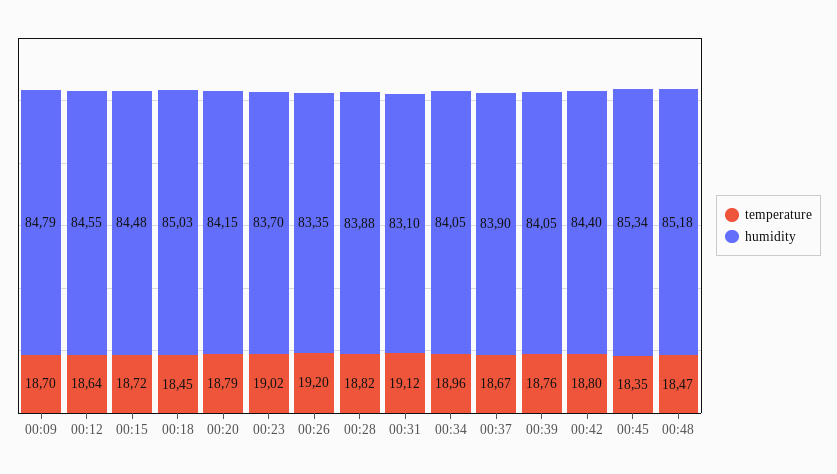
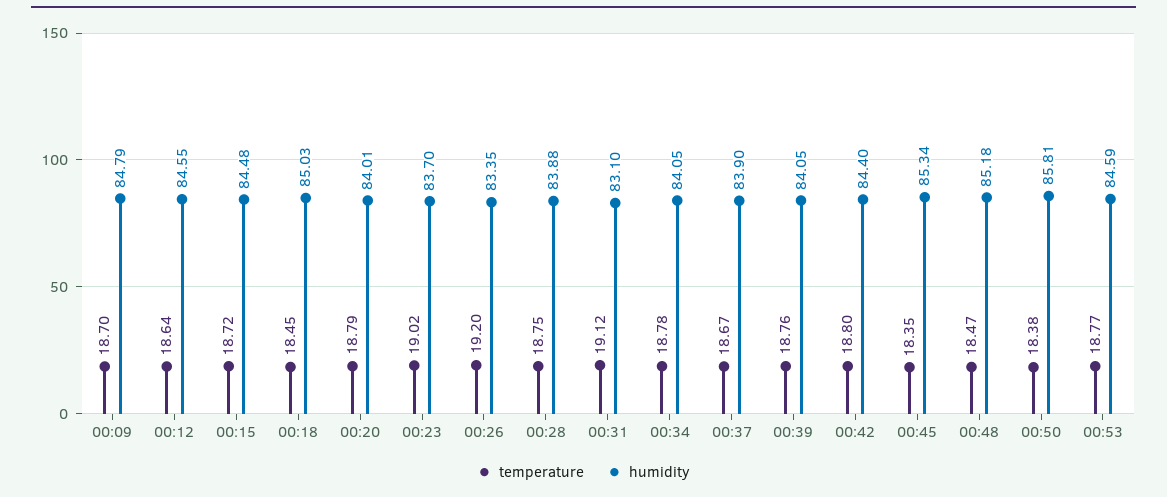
humidity, 00:20: 84.15 -> 84.01
temperature, 00:28: 18.82 -> 18.75
temperature, 00:34: 18.96 -> 18.78
temperature, 00:50: none -> 18.38
humidity, 00:50: none -> 85.81
temperature, 00:53: none -> 18.77
humidity, 00:53: none -> 84.59

